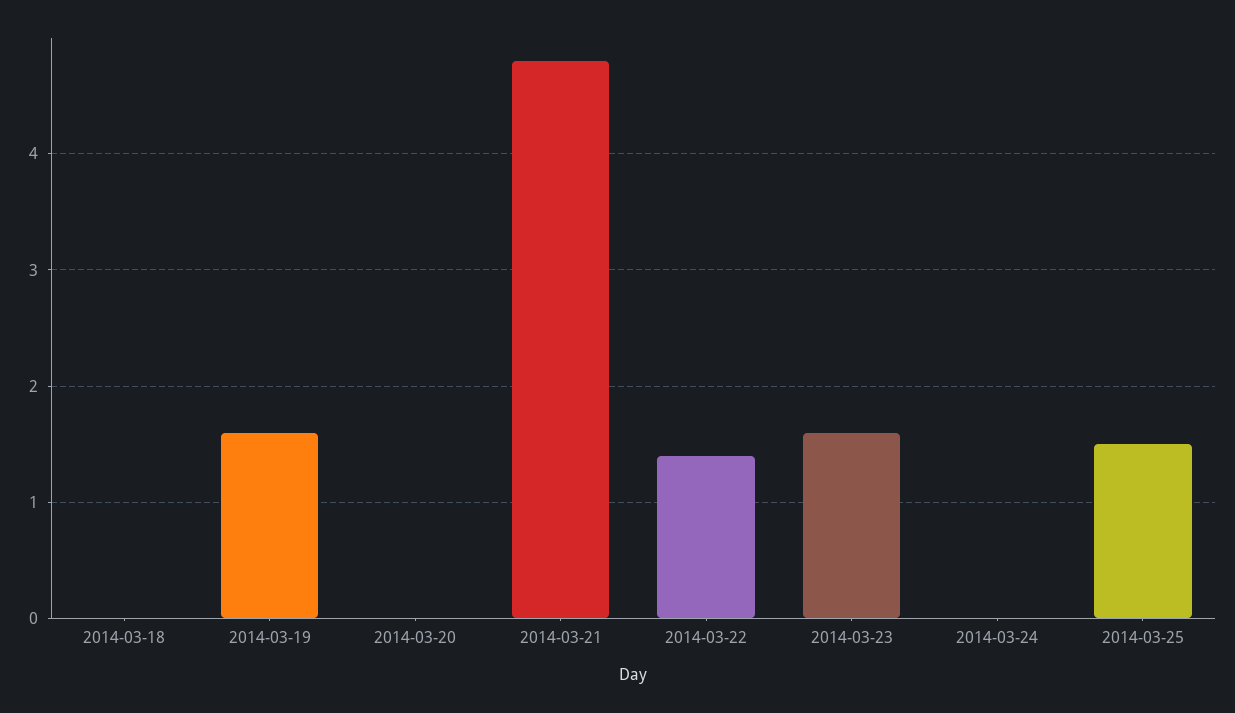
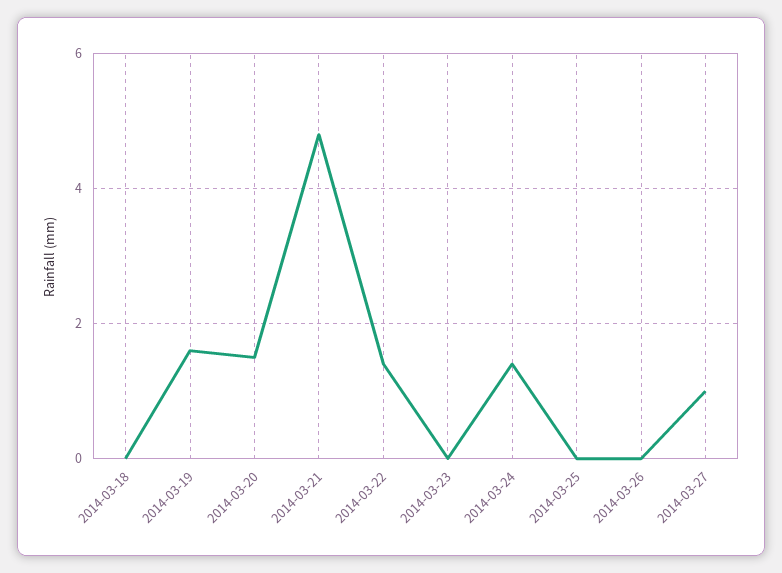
2014-03-20: 0 -> 1.5
2014-03-23: 1.6 -> 0
2014-03-24: 0 -> 1.5
2014-03-25: 1.5 -> 0
2014-03-26: none -> 0
2014-03-27: none -> 1

